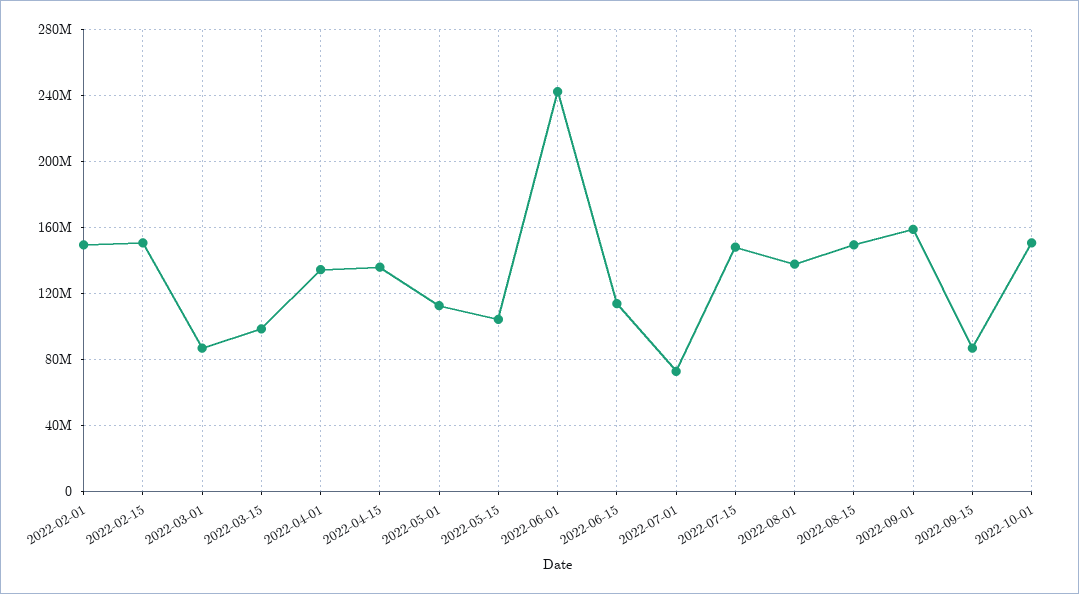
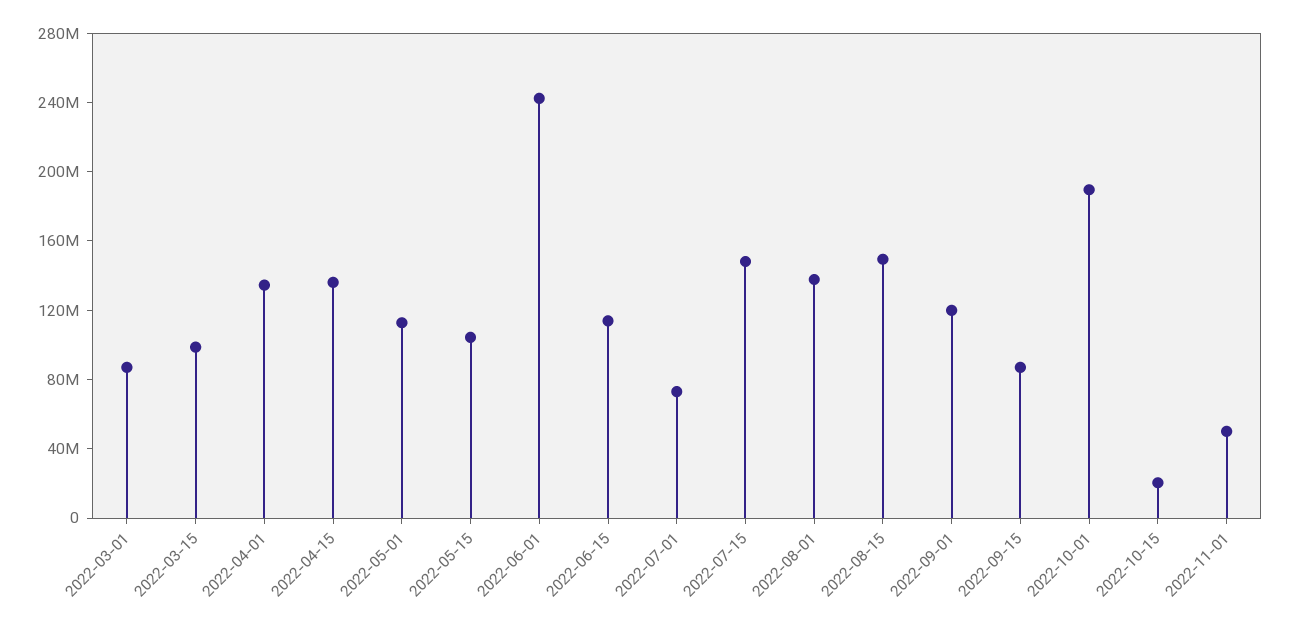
2022-02-01: 150000000 -> none
2022-02-15: 150000000 -> none
2022-09-01: 160000000 -> 120000000
2022-10-01: 150000000 -> 190000000
2022-10-15: none -> 20000000
2022-11-01: none -> 50000000

